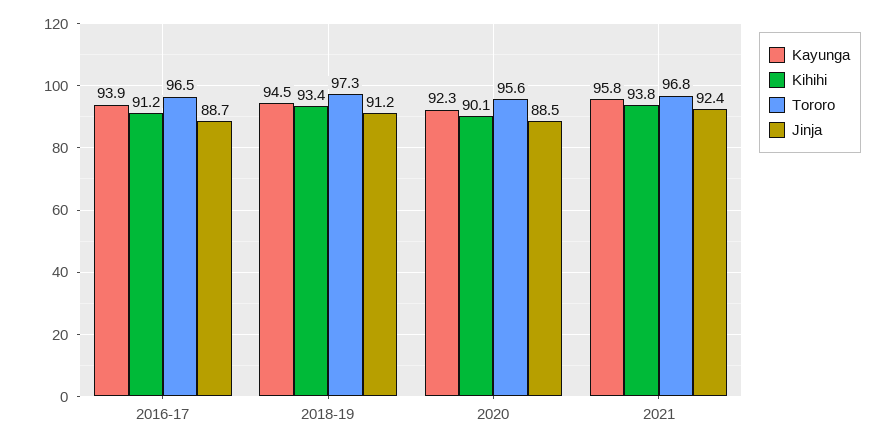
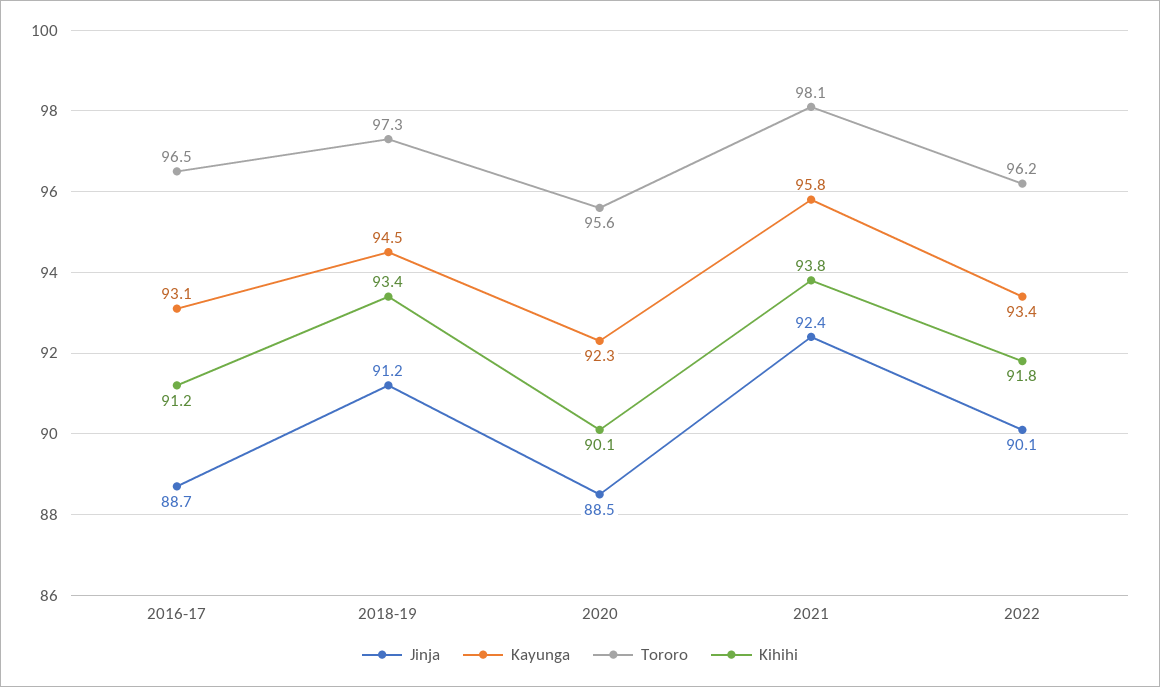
Kayunga, 2016-17: 93.9 -> 93.1
Tororo, 2021: 96.8 -> 98.1
Jinja, 2022: none -> 90.1
Kayunga, 2022: none -> 93.4
Tororo, 2022: none -> 96.2
Kihihi, 2022: none -> 91.8

